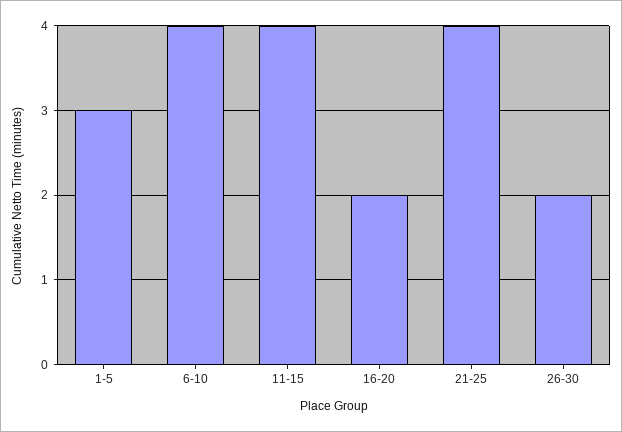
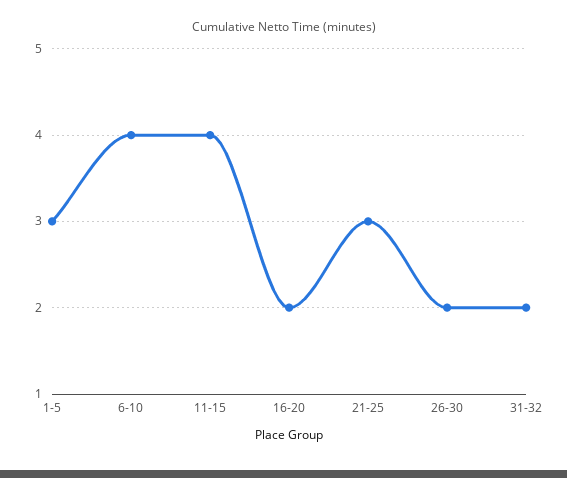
21-25: 4 -> 3
31-32: none -> 2

